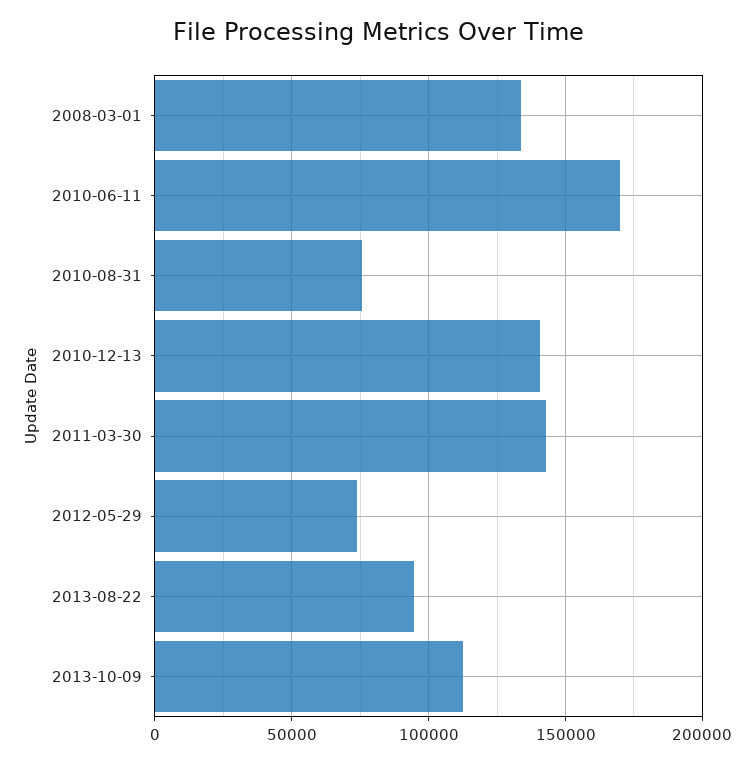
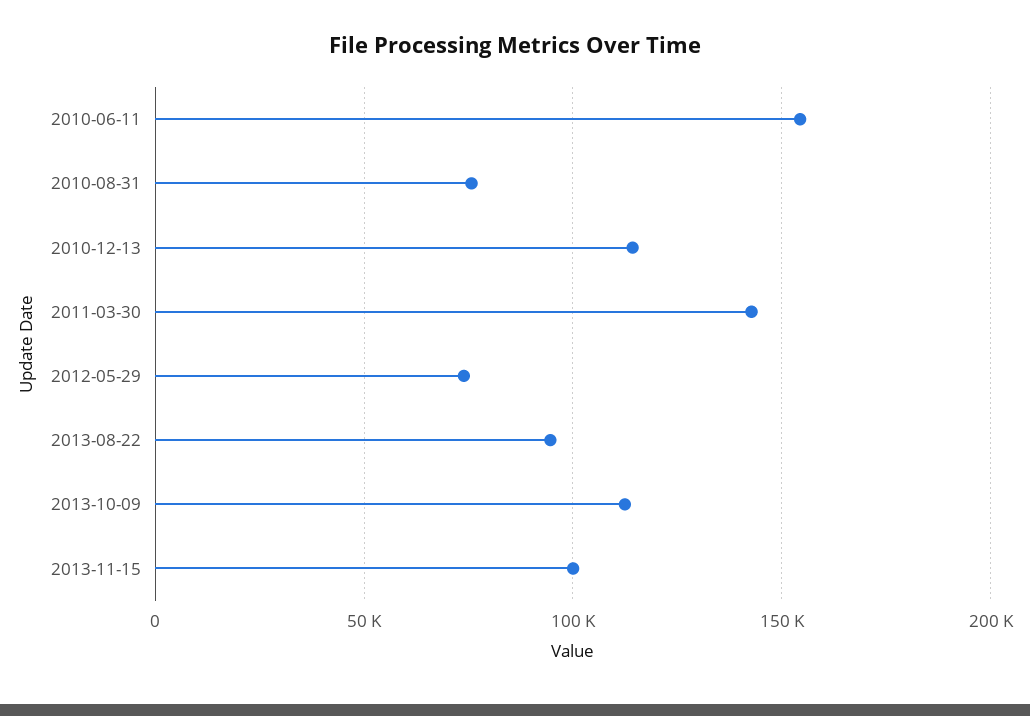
2008-03-01: 135000 -> none
2010-06-11: 170000 -> 155000
2010-12-13: 140000 -> 115000
2013-11-15: none -> 100000

